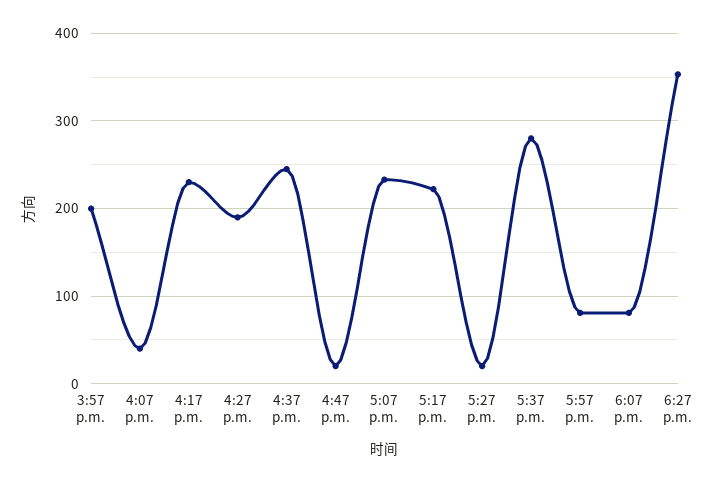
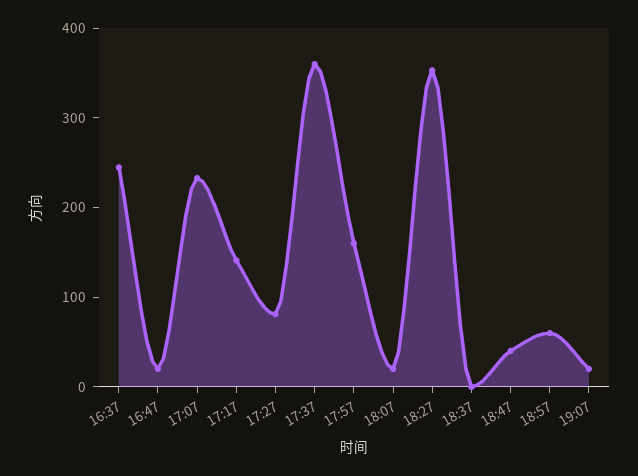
3:57 p.m.: 200 -> none
4:07 p.m.: 40 -> none
4:17 p.m.: 230 -> none
4:27 p.m.: 190 -> none
5:17 p.m.: 220 -> 140
5:27 p.m.: 20 -> 80
5:37 p.m.: 280 -> 360
5:57 p.m.: 80 -> 160
6:07 p.m.: 80 -> 20
18:37: none -> 0
18:47: none -> 40
18:57: none -> 60
19:07: none -> 20

